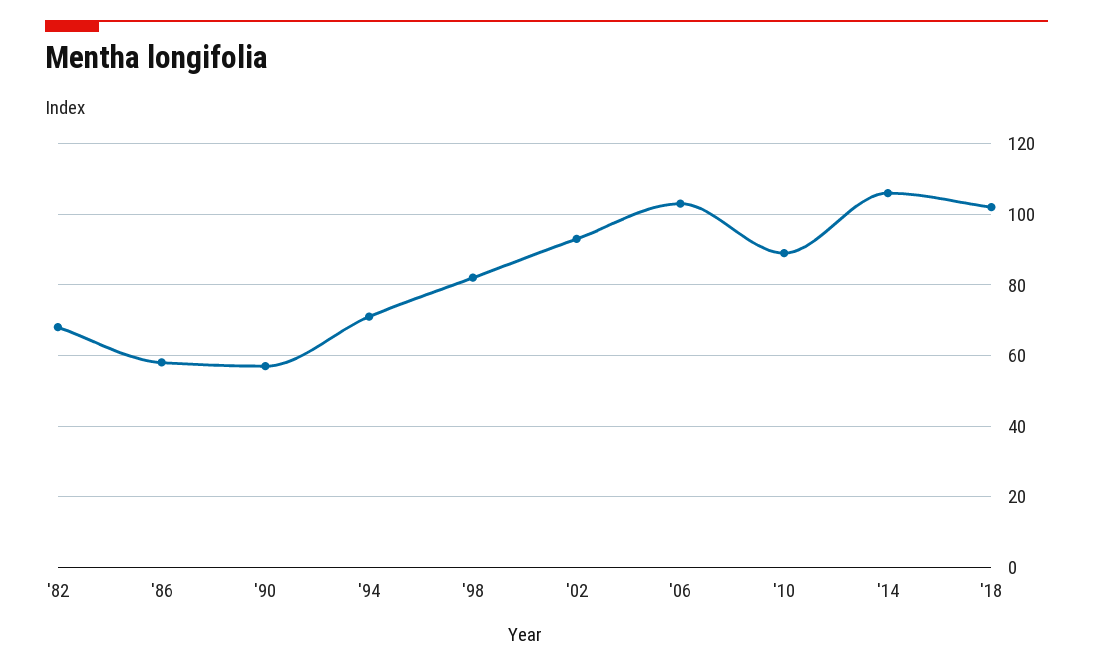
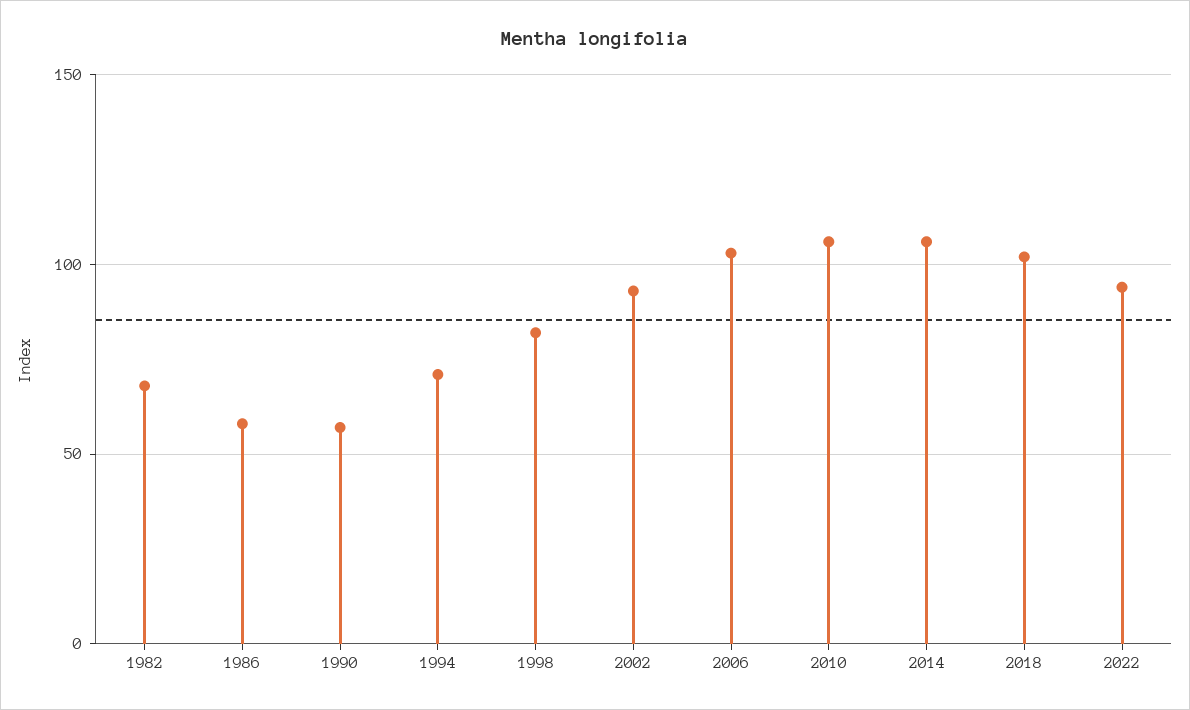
'10: 90 -> 105
2022: none -> 95

